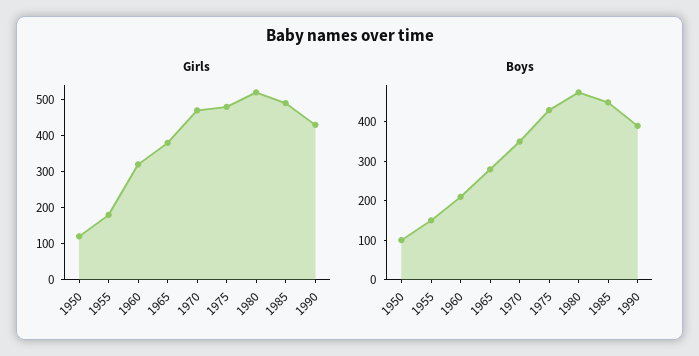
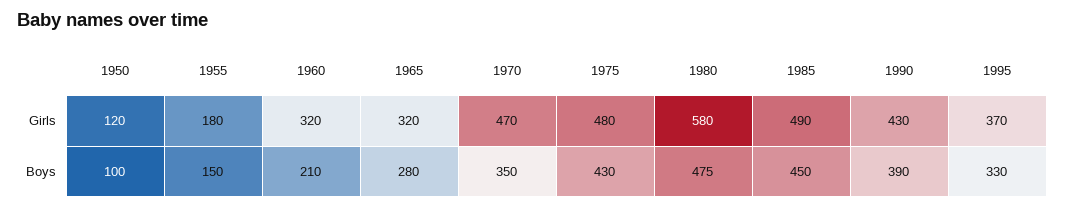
Girls, 1965: 375 -> 320
Girls, 1980: 525 -> 580
Girls, 1995: none -> 370
Boys, 1995: none -> 330

